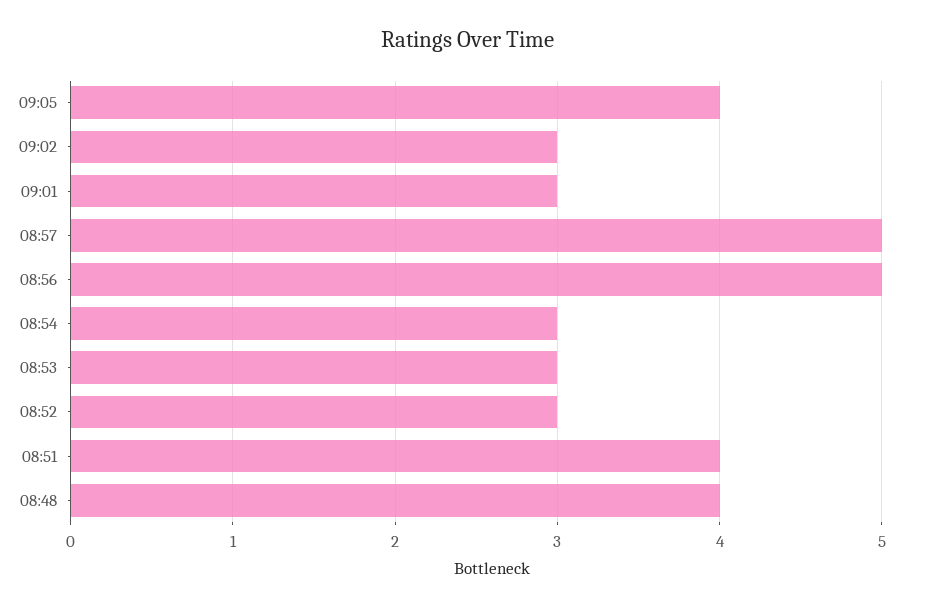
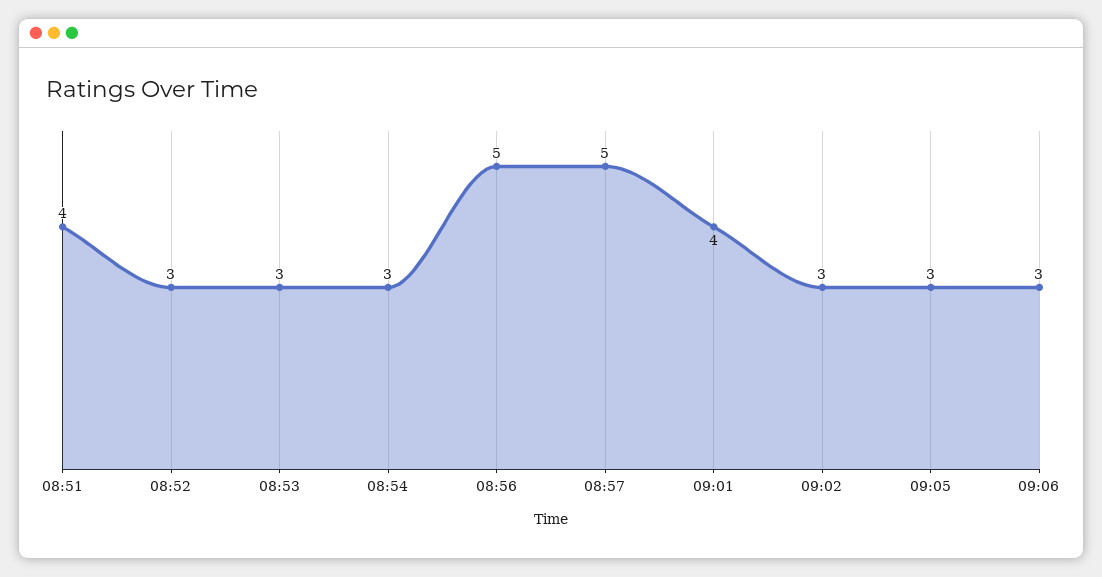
09:05: 4 -> 3
09:01: 3 -> 4
08:48: 4 -> none
09:06: none -> 3

